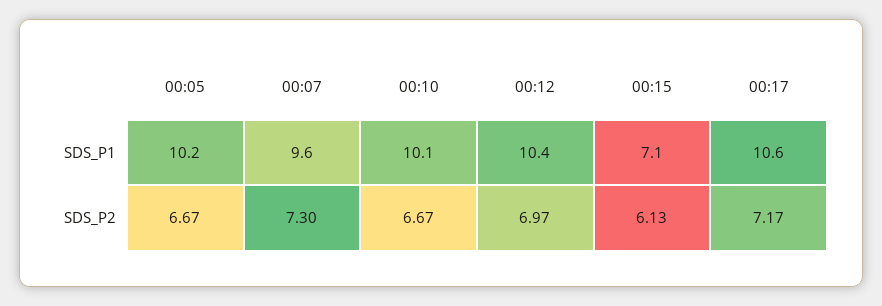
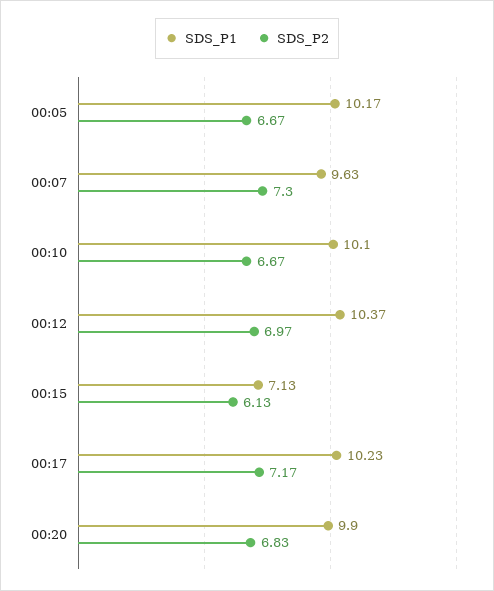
SDS_P1, 00:17: 10.6 -> 10.23
SDS_P1, 00:20: none -> 9.9
SDS_P2, 00:20: none -> 6.83

